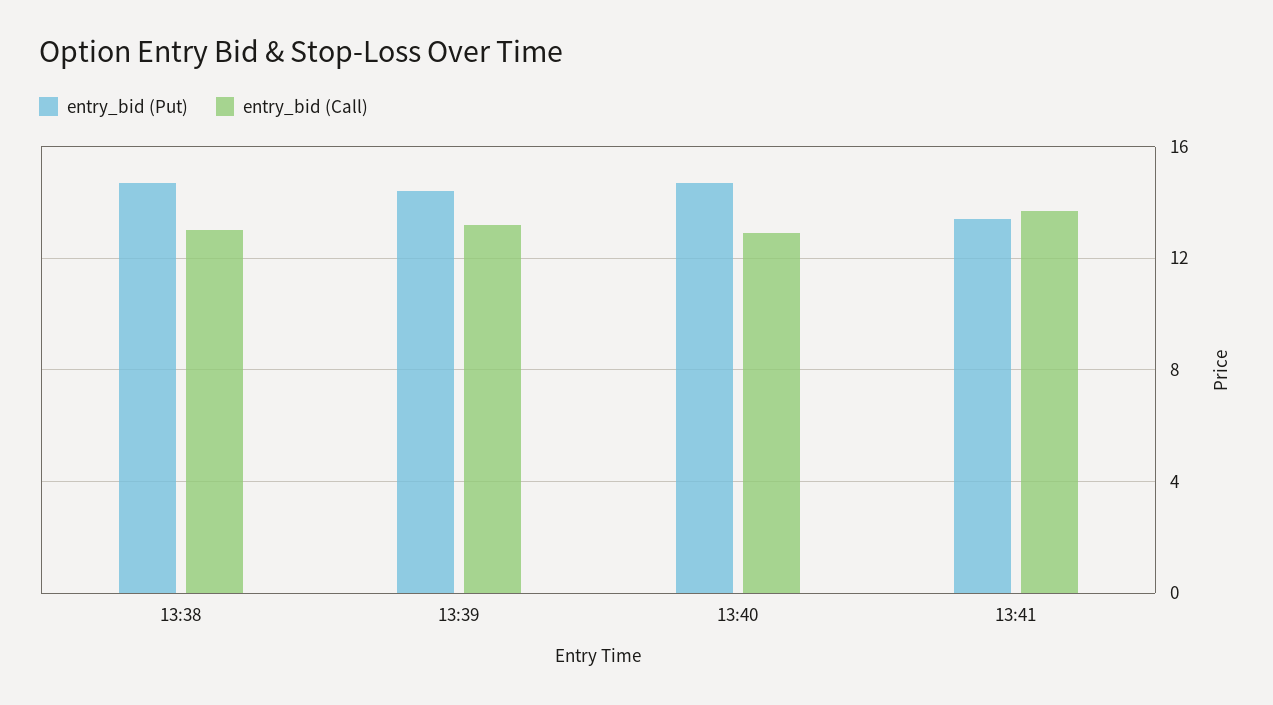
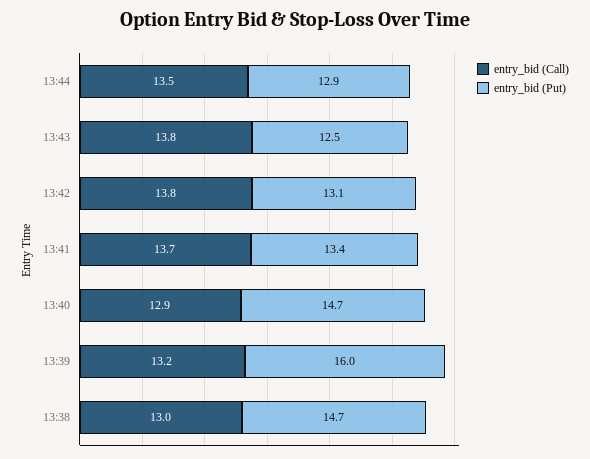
entry_bid (Put), 13:39: 14.5 -> 16
entry_bid (Call), 13:44: none -> 13.5
entry_bid (Put), 13:44: none -> 12.9
entry_bid (Call), 13:43: none -> 13.8
entry_bid (Put), 13:43: none -> 12.5
entry_bid (Call), 13:42: none -> 13.8
entry_bid (Put), 13:42: none -> 13.1

